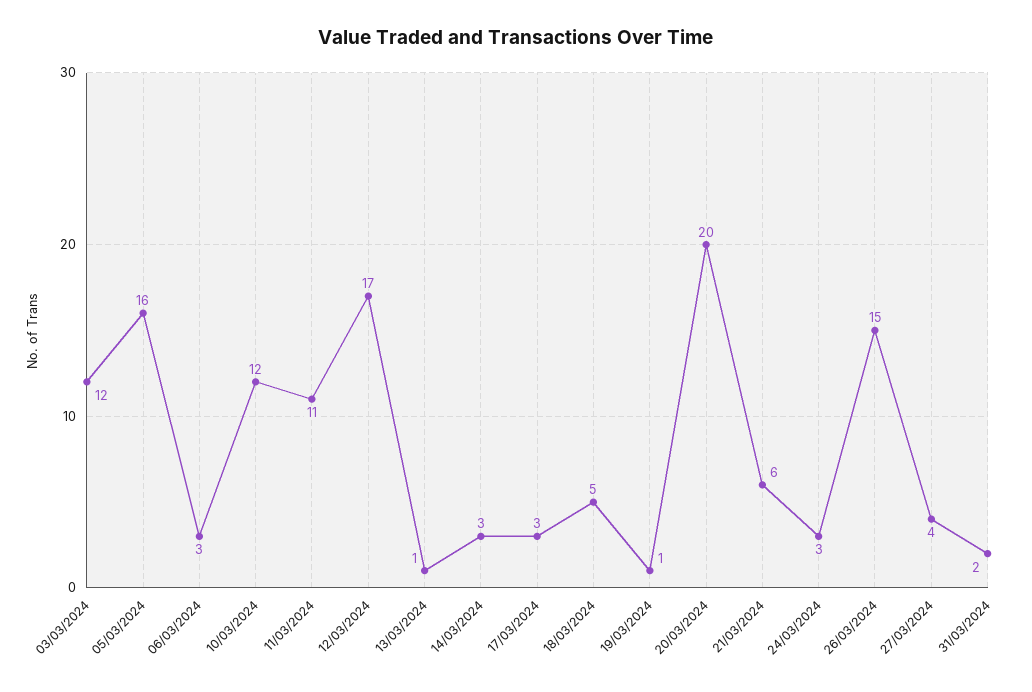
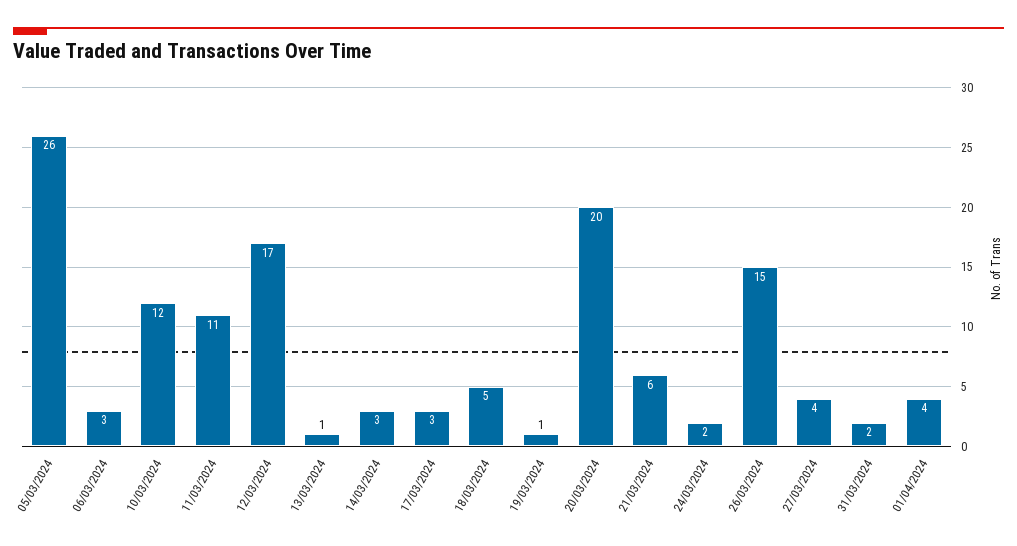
03/03/2024: 12 -> none
05/03/2024: 16 -> 26
24/03/2024: 3 -> 2
01/04/2024: none -> 4

